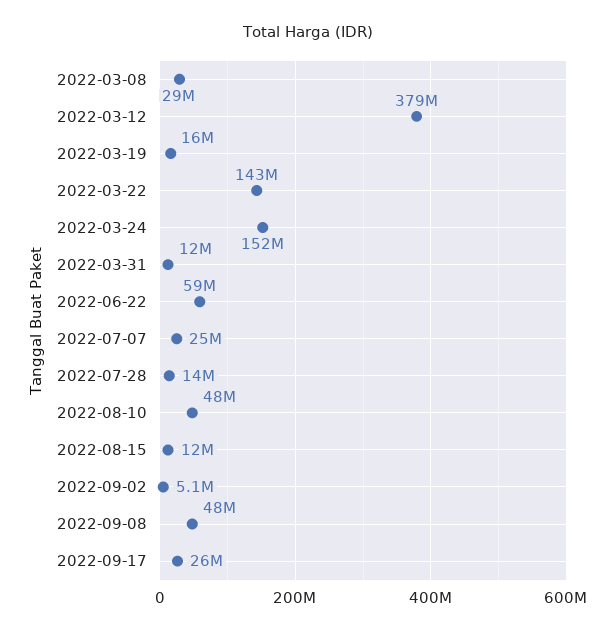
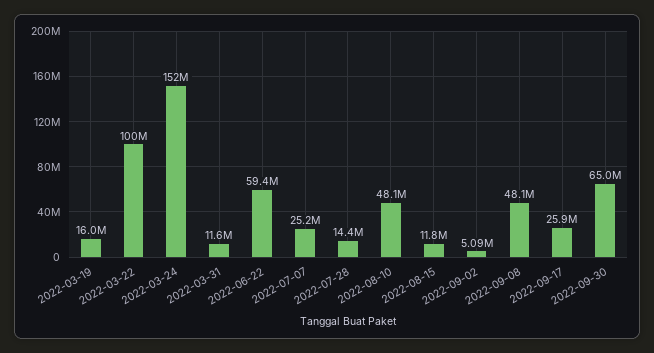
2022-03-08: 29000000 -> none
2022-03-12: 379000000 -> none
2022-03-22: 143000000 -> 100000000
2022-09-30: none -> 65000000

